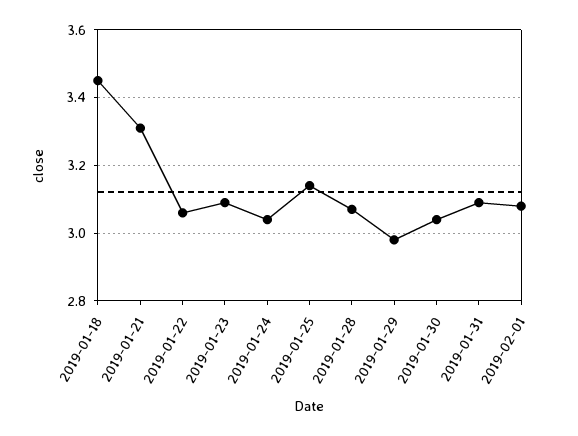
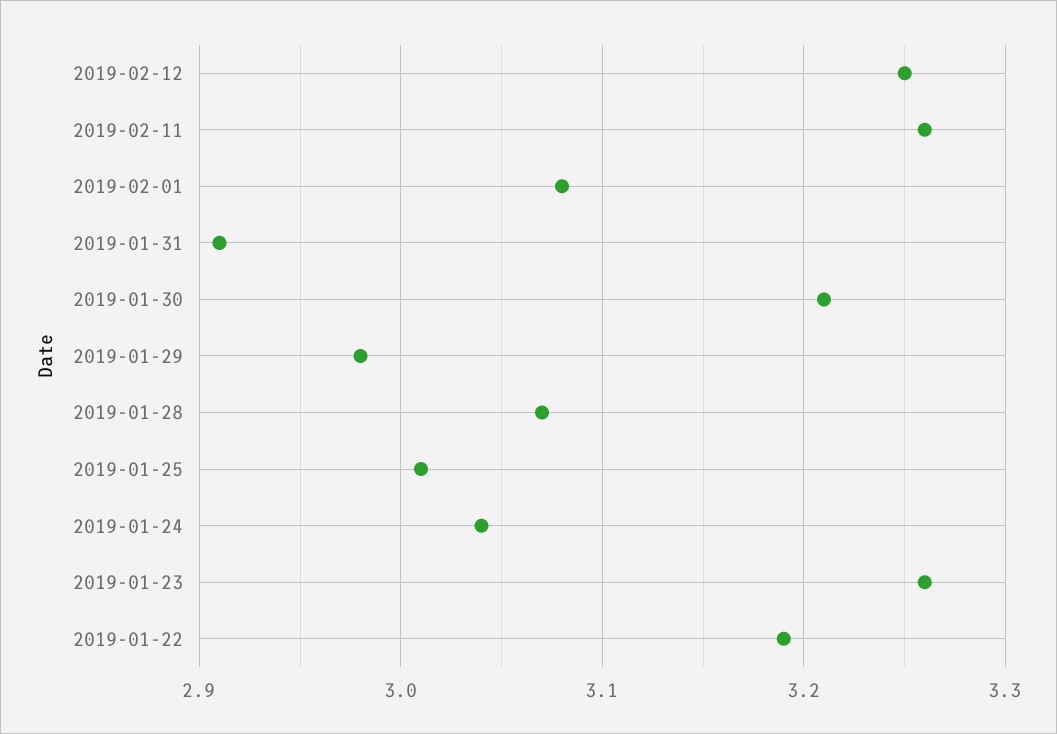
2019-01-18: 3.45 -> none
2019-01-21: 3.3 -> none
2019-01-22: 3.05 -> 3.19
2019-01-23: 3.1 -> 3.26
2019-01-25: 3.15 -> 3.01
2019-01-30: 3.05 -> 3.21
2019-01-31: 3.1 -> 2.91
2019-02-12: none -> 3.25
2019-02-11: none -> 3.26

